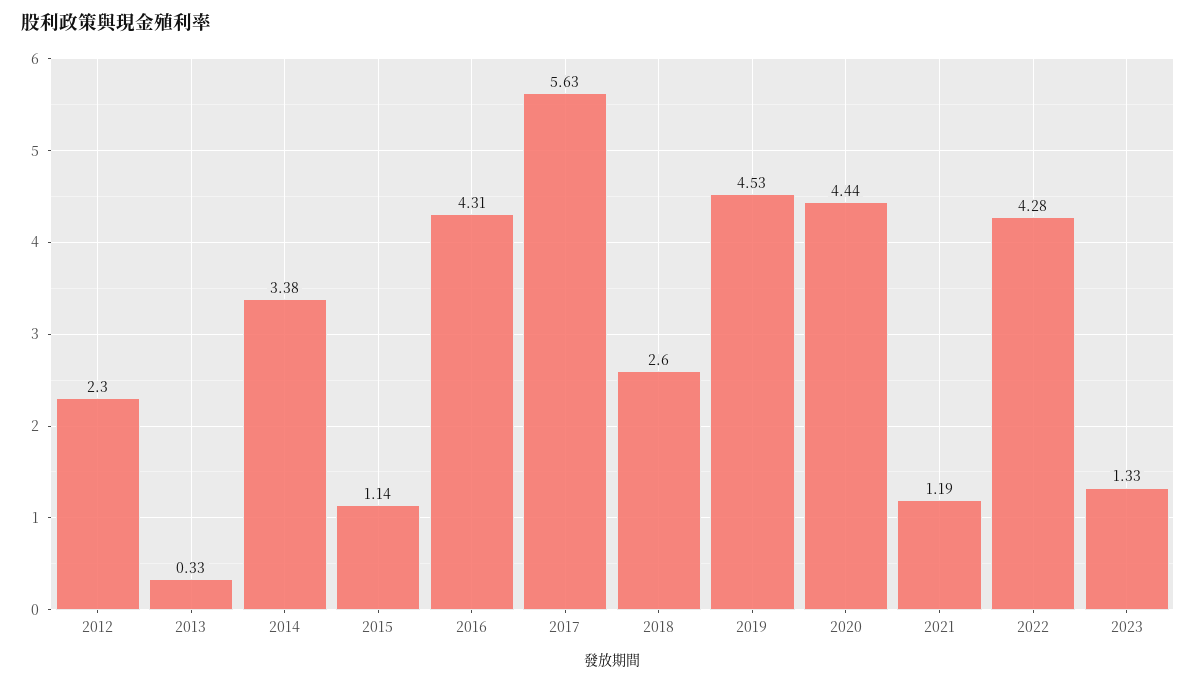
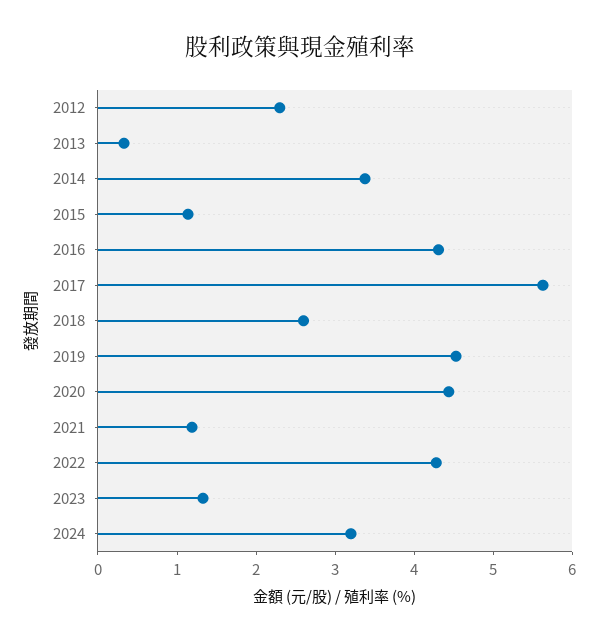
2024: none -> 3.2

